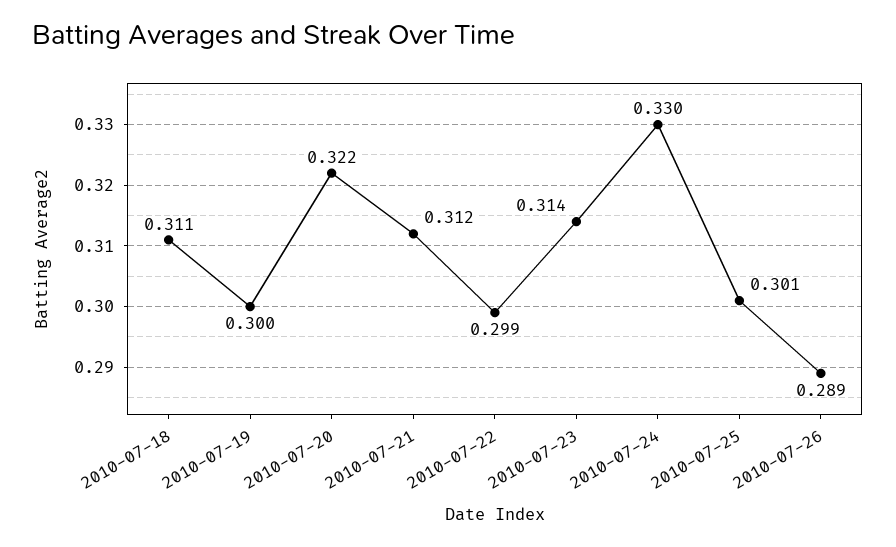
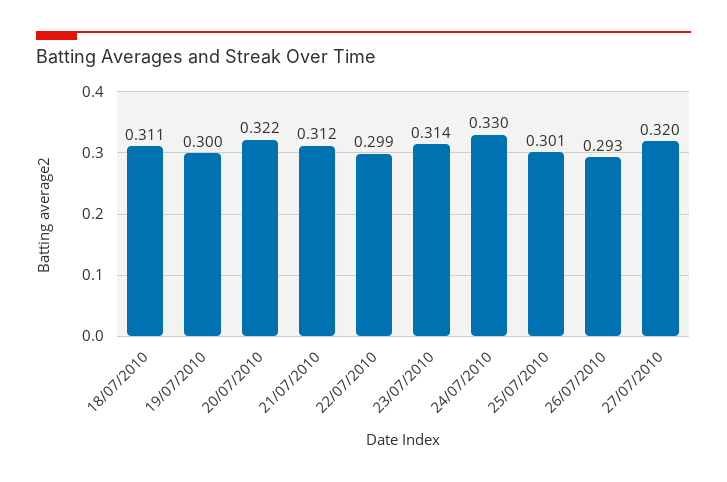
2010-07-26: 0.289 -> 0.293
27/07/2010: none -> 0.32

